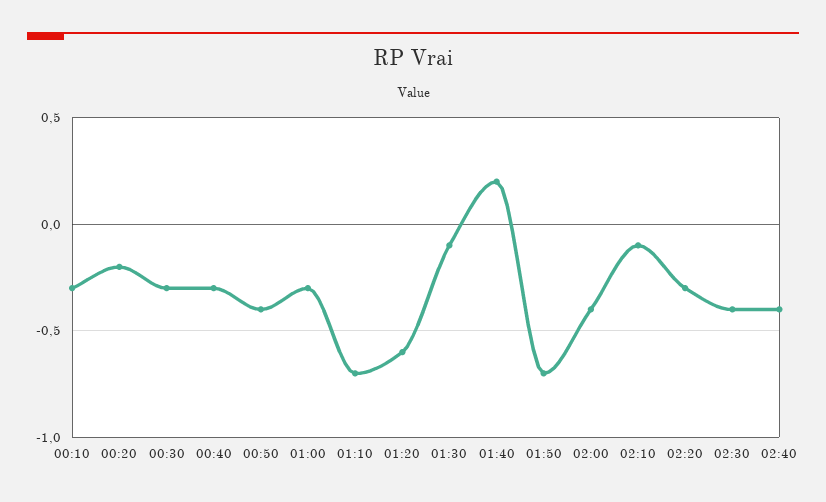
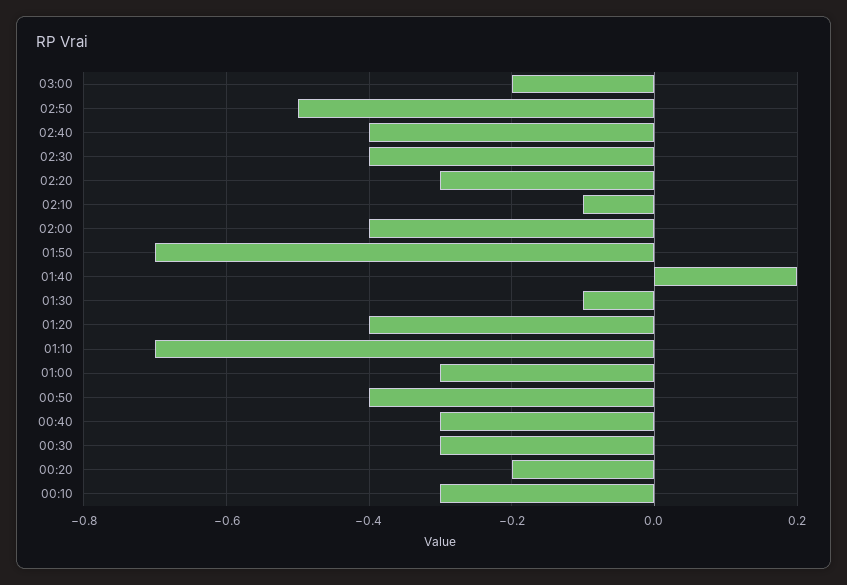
01:20: -0.6 -> -0.4
03:00: none -> -0.2
02:50: none -> -0.5

